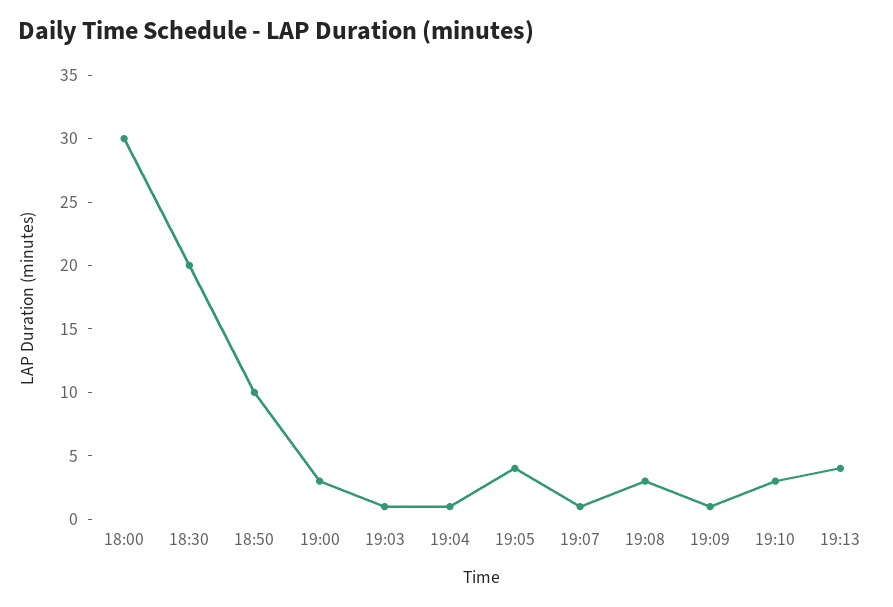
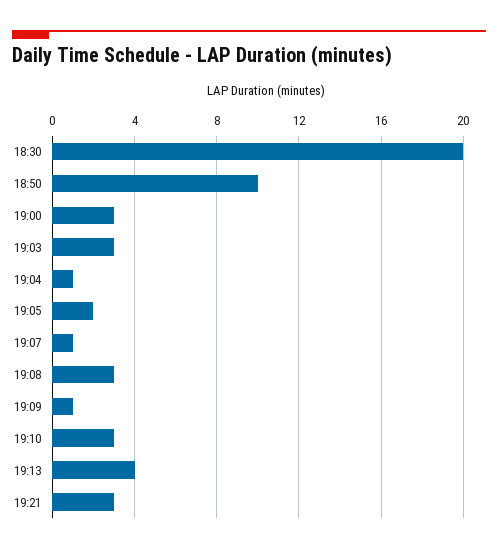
18:00: 30 -> none
19:03: 1 -> 3
19:05: 4 -> 2
19:21: none -> 3

